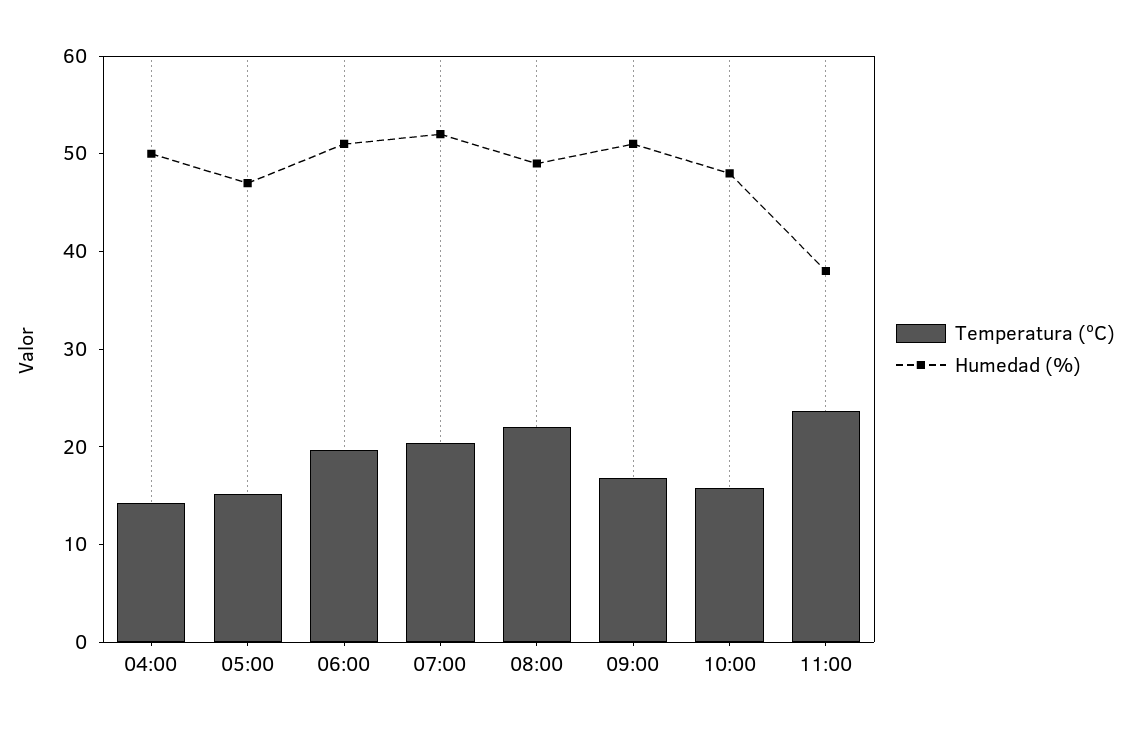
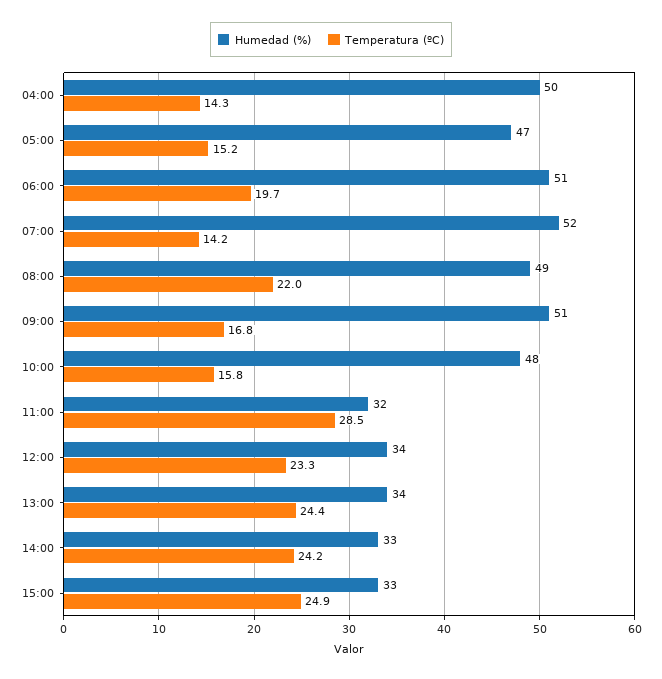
Temperatura (ºC), 07:00: 20 -> 14.2
Temperatura (ºC), 11:00: 24 -> 28.5
Humedad (%), 11:00: 38 -> 32
Humedad (%), 12:00: none -> 34
Temperatura (ºC), 12:00: none -> 23.3
Humedad (%), 13:00: none -> 34
Temperatura (ºC), 13:00: none -> 24.4
Humedad (%), 14:00: none -> 33
Temperatura (ºC), 14:00: none -> 24.2
Humedad (%), 15:00: none -> 33
Temperatura (ºC), 15:00: none -> 24.9

